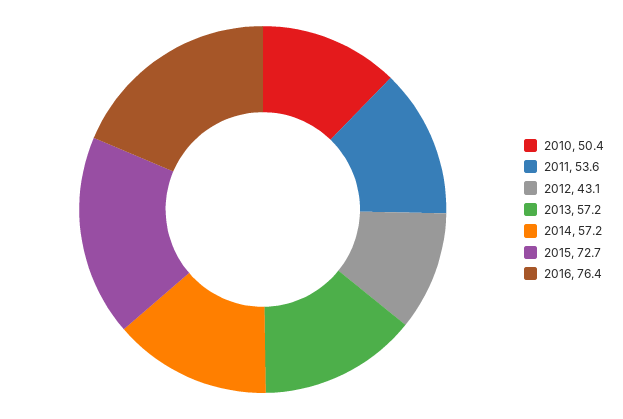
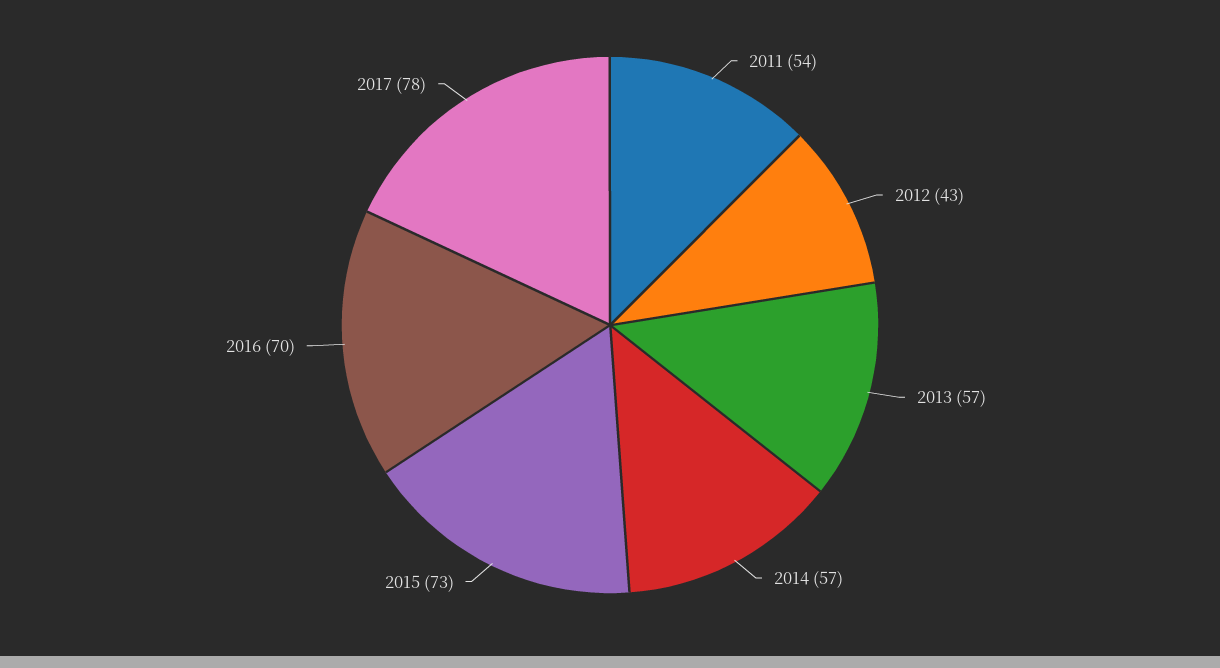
2010: 50.4 -> none
2016: 76.4 -> 70
2017: none -> 78

